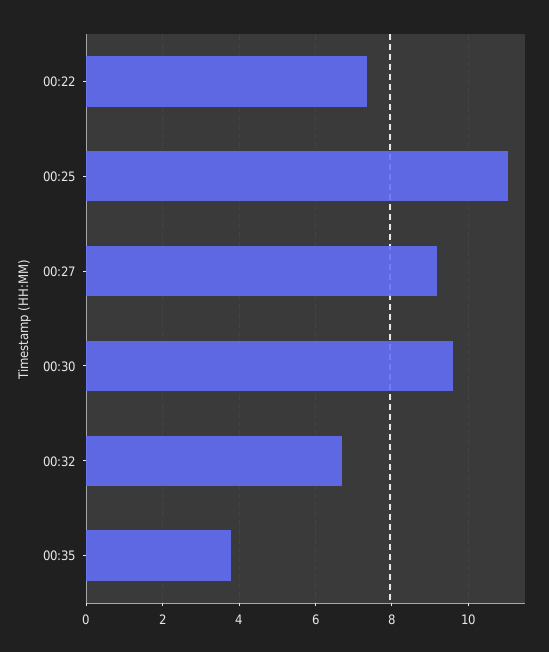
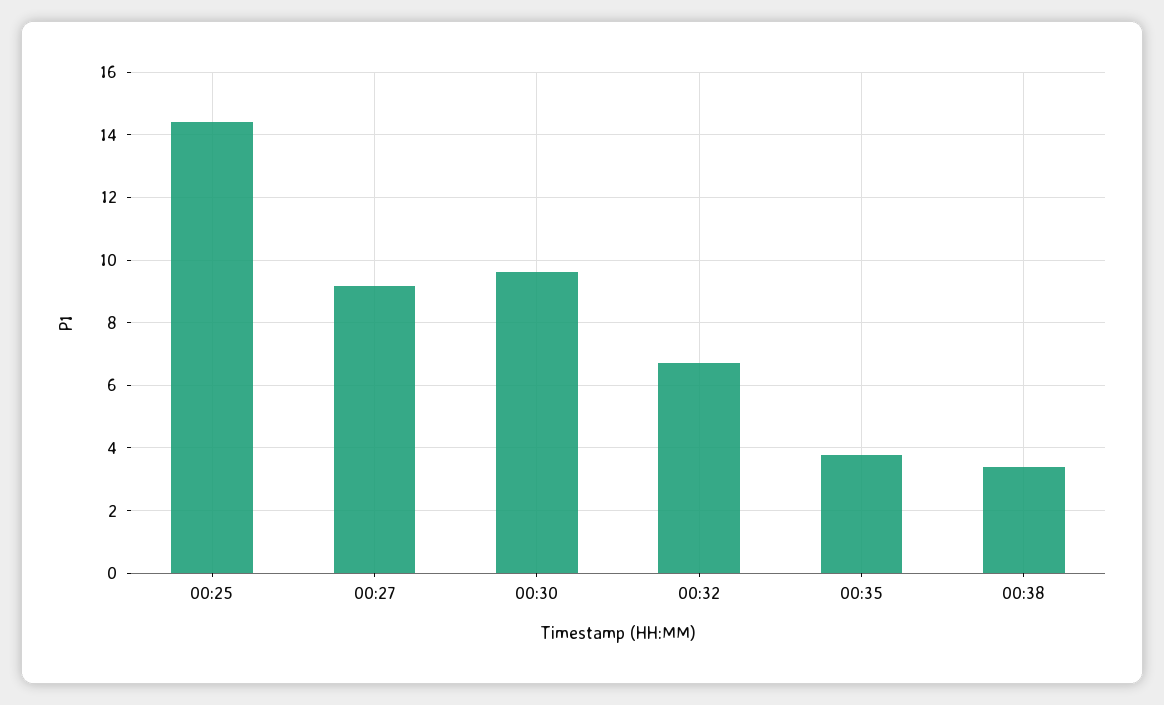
00:22: 7.4 -> none
00:25: 11 -> 14.4
00:38: none -> 3.4

